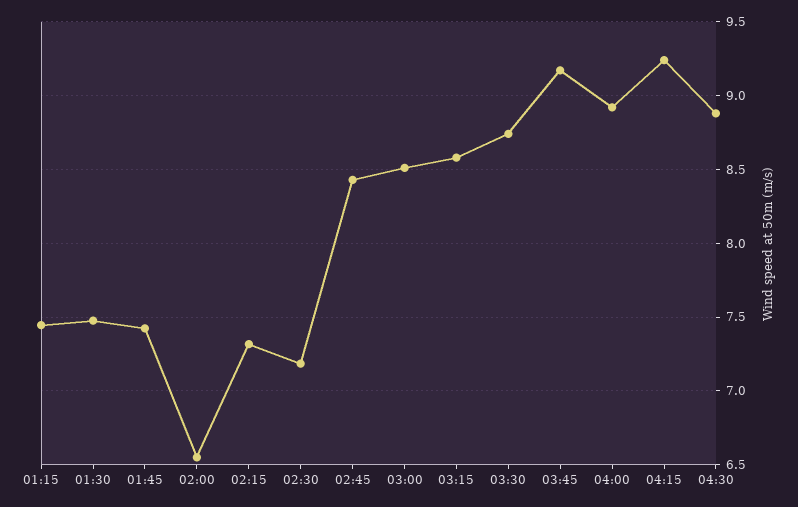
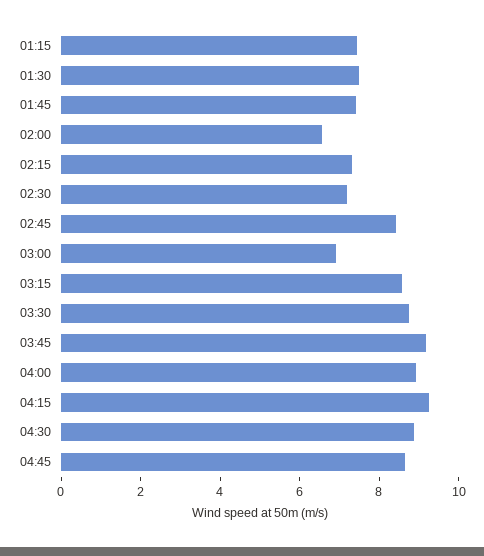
03:00: 8.5 -> 7
04:45: none -> 8.5

